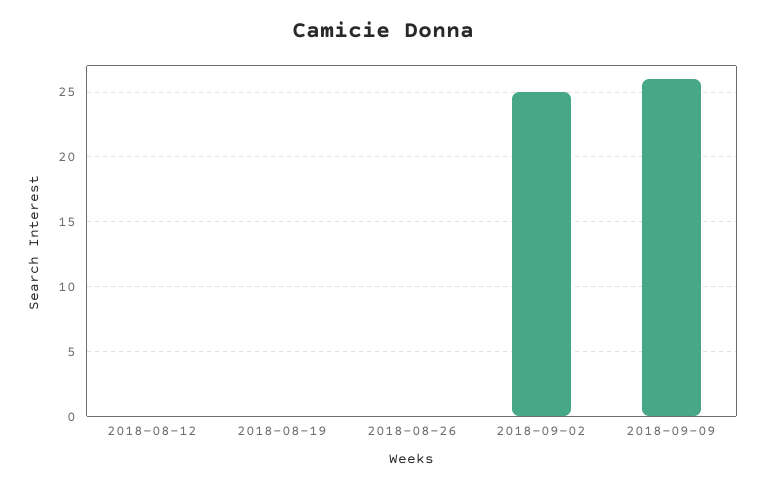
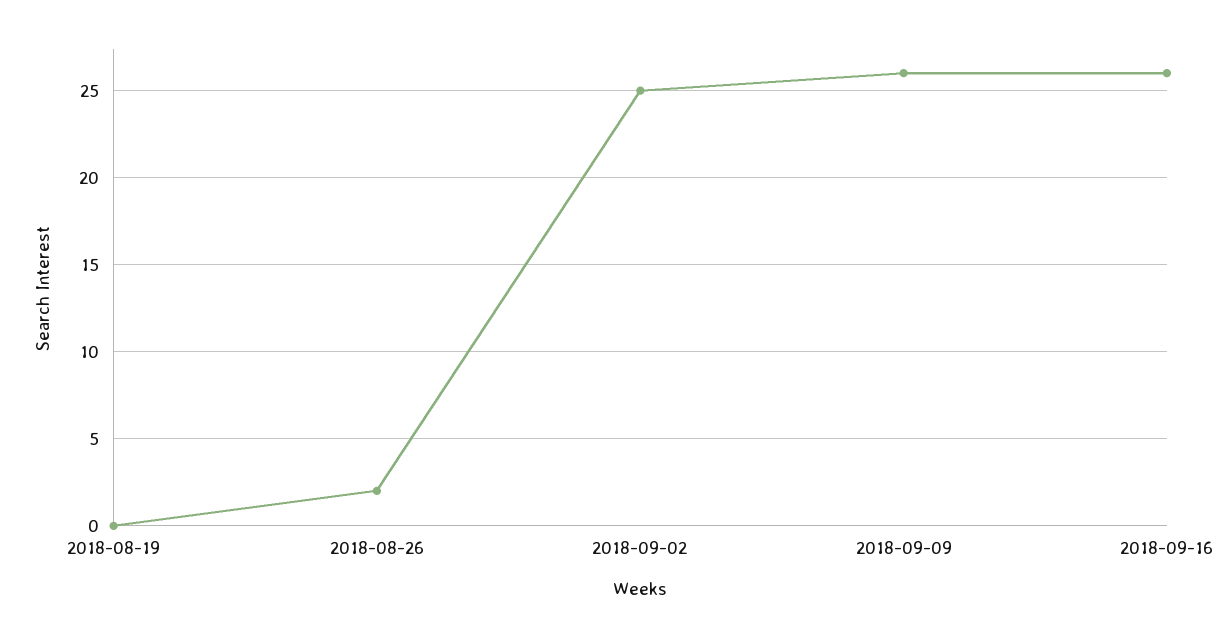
2018-08-12: 0 -> none
2018-08-26: 0 -> 2
2018-09-16: none -> 26

